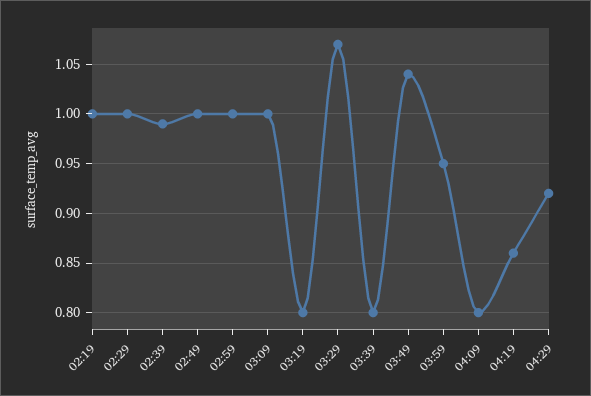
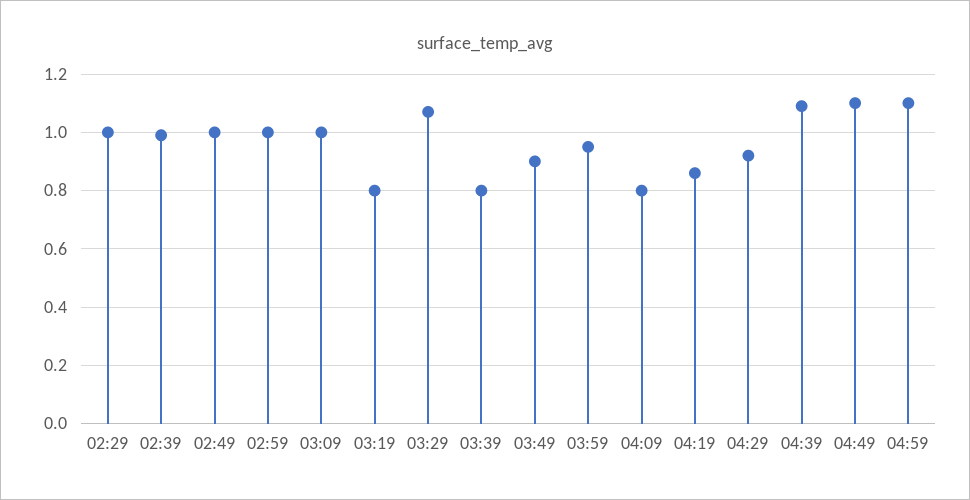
02:19: 1 -> none
03:49: 1.04 -> 0.9
04:39: none -> 1.1
04:49: none -> 1.1
04:59: none -> 1.1

